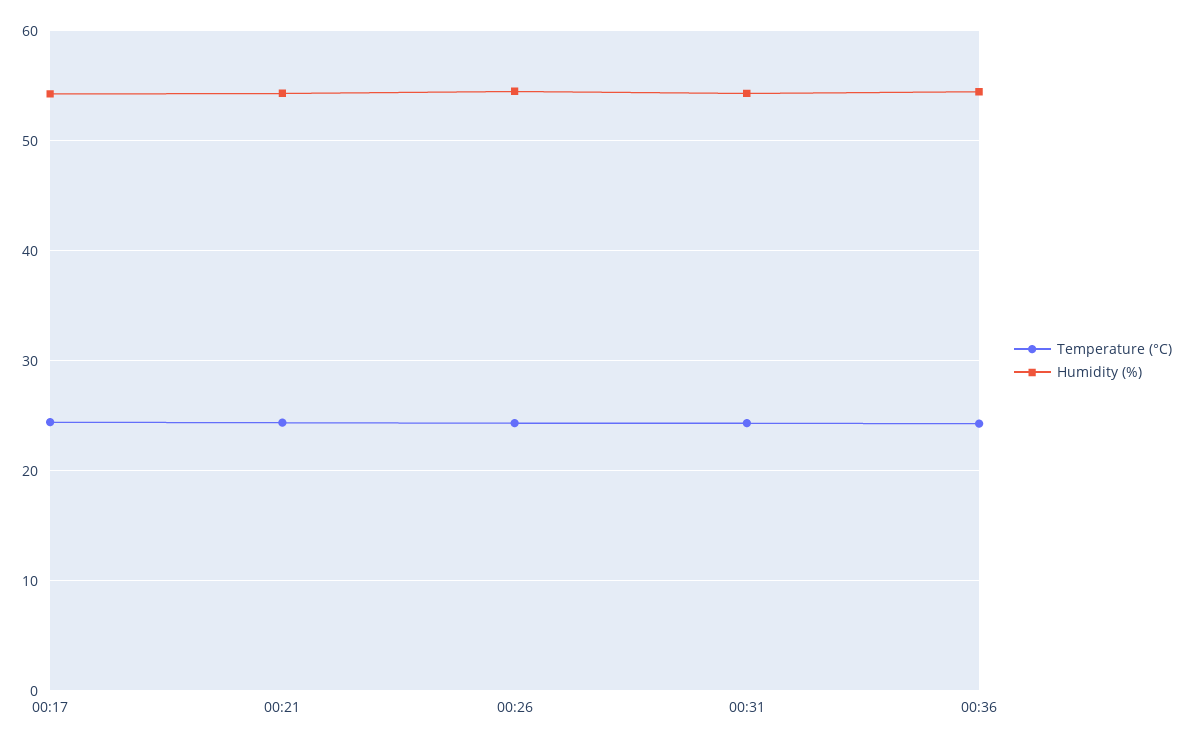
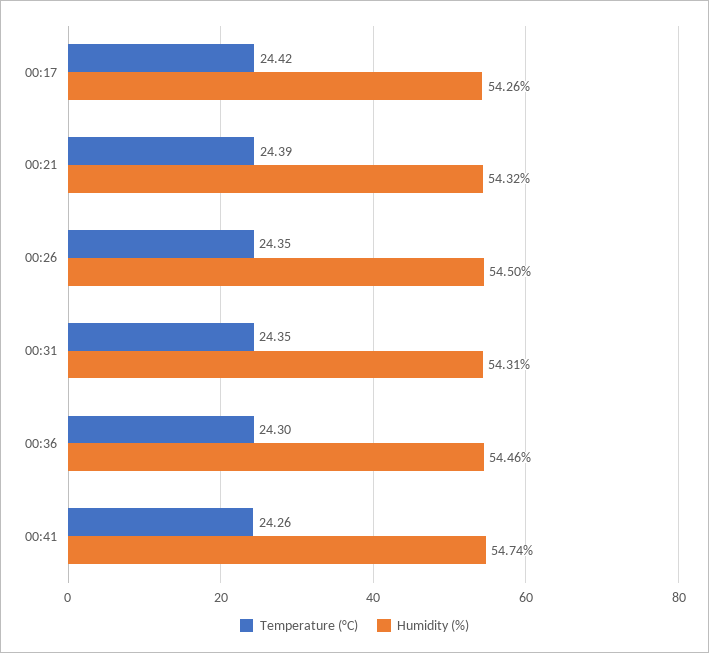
Temperature (°C), 00:41: none -> 24.26
Humidity (%), 00:41: none -> 54.74

